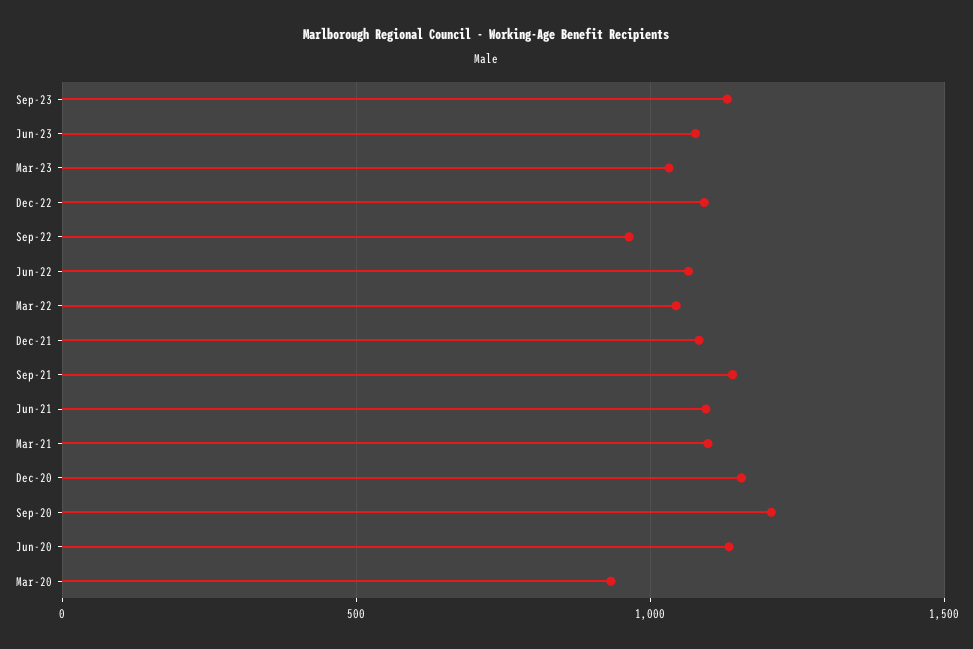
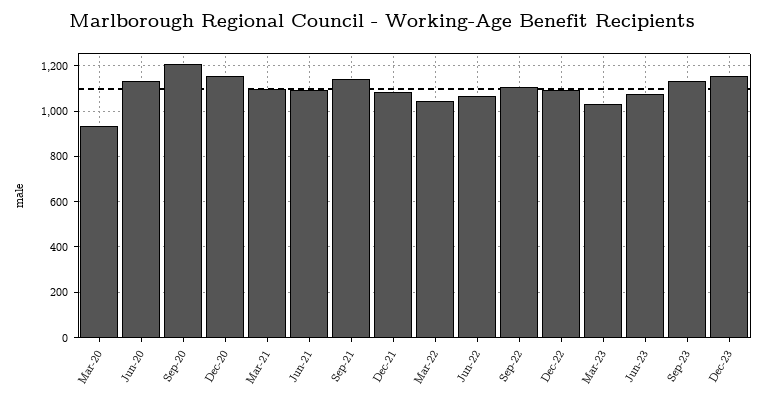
Sep-22: 950 -> 1100
Dec-23: none -> 1150

